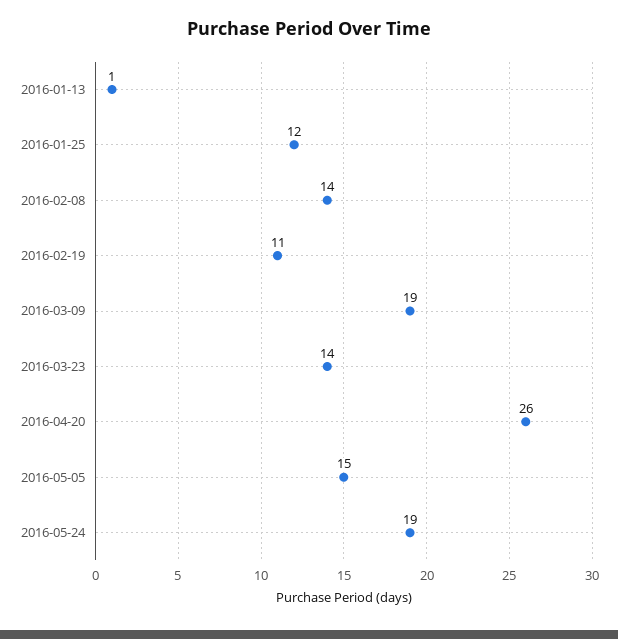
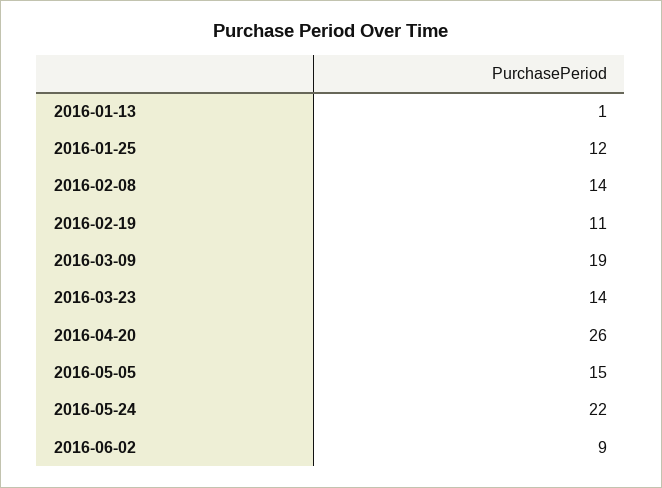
2016-05-24: 19 -> 22
2016-06-02: none -> 9

